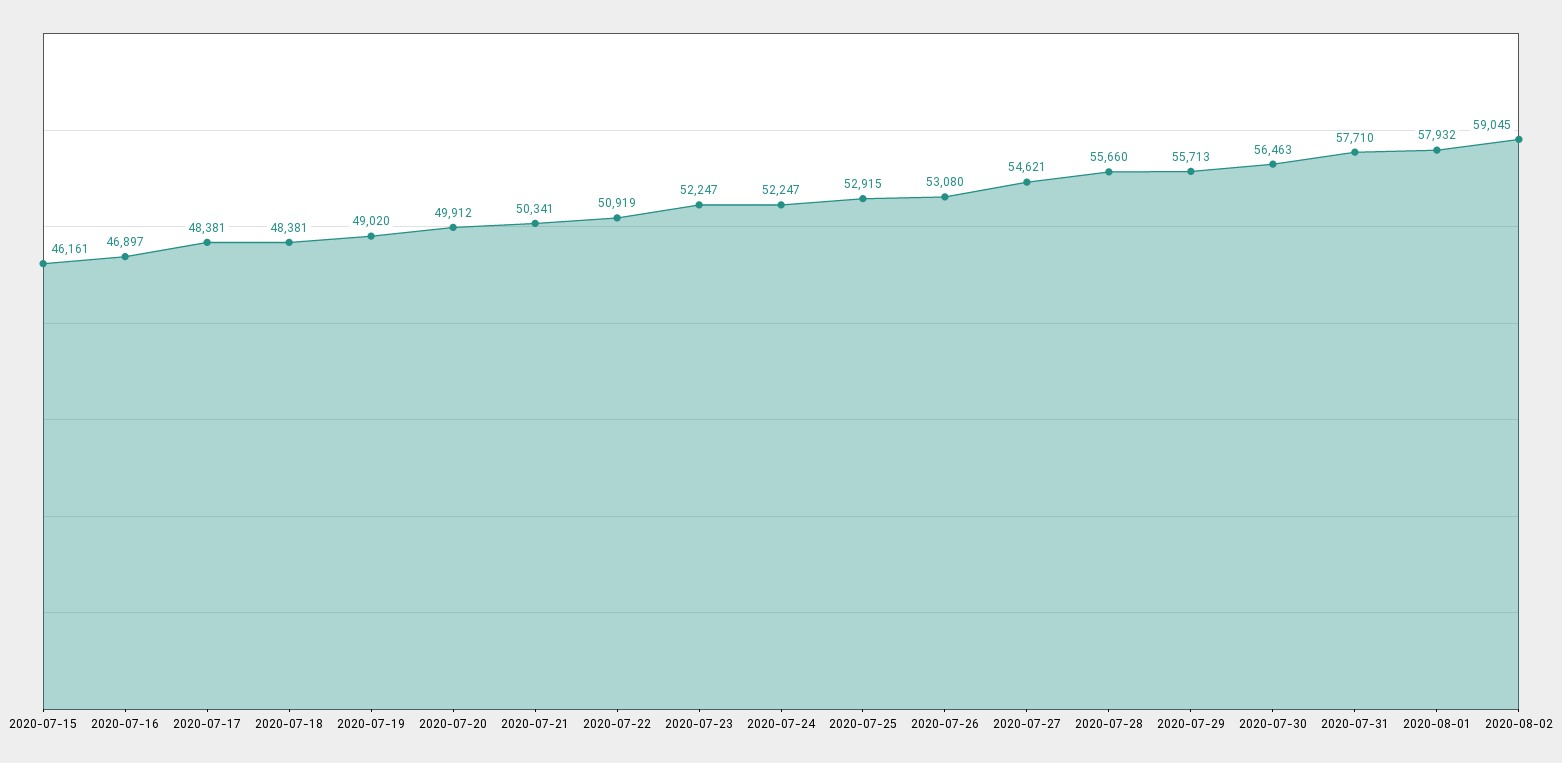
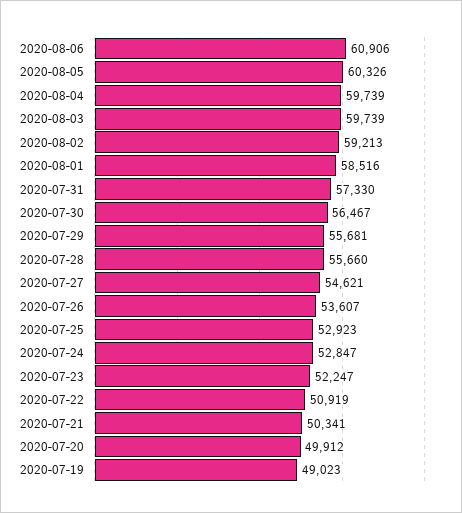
2020-07-15: 46161 -> none
2020-07-16: 46897 -> none
2020-07-17: 48381 -> none
2020-07-18: 48381 -> none
2020-07-19: 49020 -> 49023
2020-07-24: 52247 -> 52847
2020-07-25: 52915 -> 52923
2020-07-26: 53080 -> 53607
2020-07-29: 55713 -> 55681
2020-07-30: 56463 -> 56467
2020-07-31: 57710 -> 57330
2020-08-01: 57932 -> 58516
2020-08-02: 59045 -> 59213
2020-08-06: none -> 60906
2020-08-05: none -> 60326
2020-08-04: none -> 59739
2020-08-03: none -> 59739

